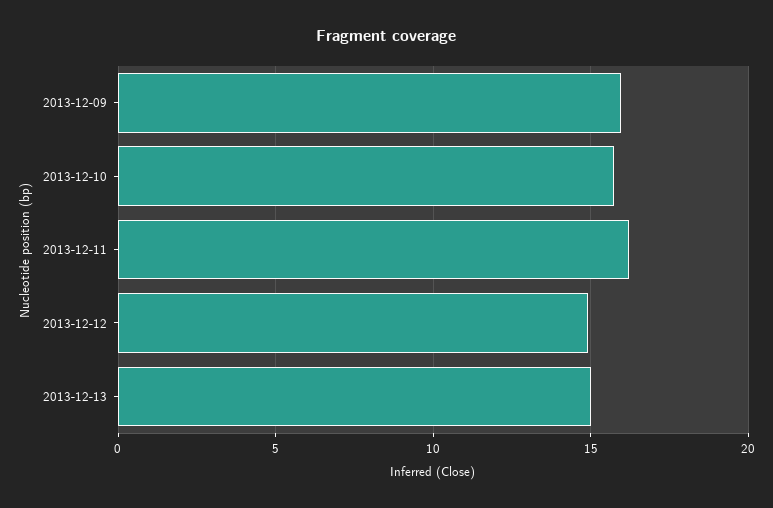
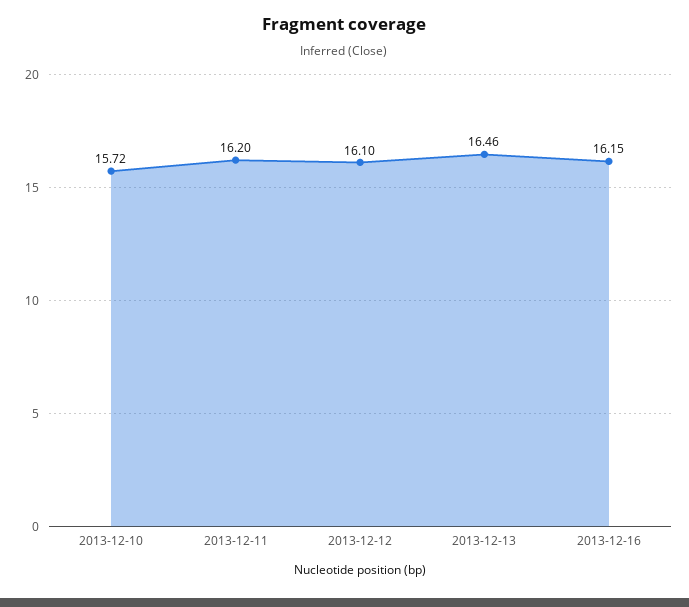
2013-12-09: 16 -> none
2013-12-12: 15 -> 16.1
2013-12-13: 15 -> 16.46
2013-12-16: none -> 16.15

